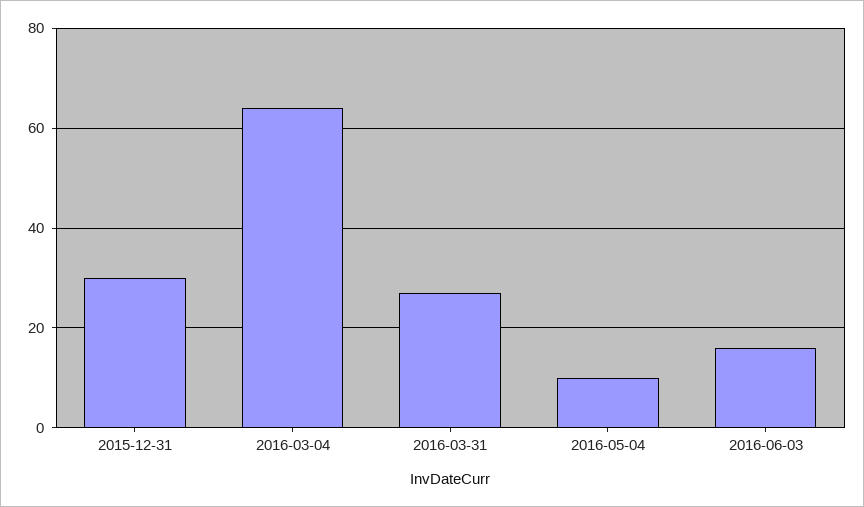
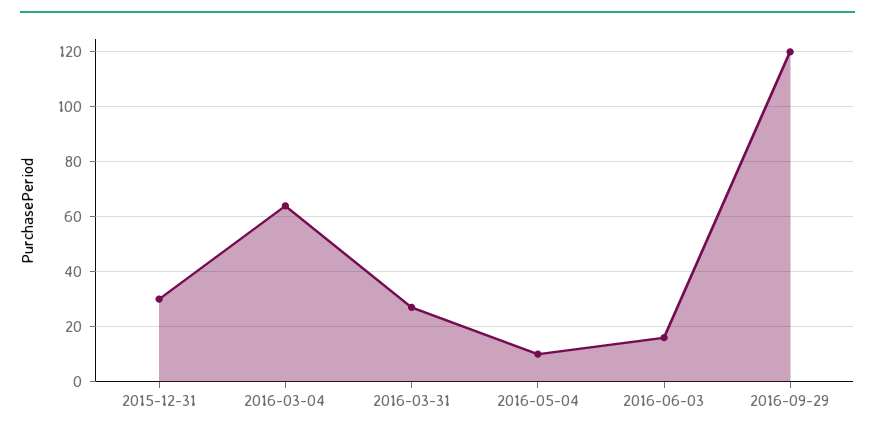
2016-09-29: none -> 120

